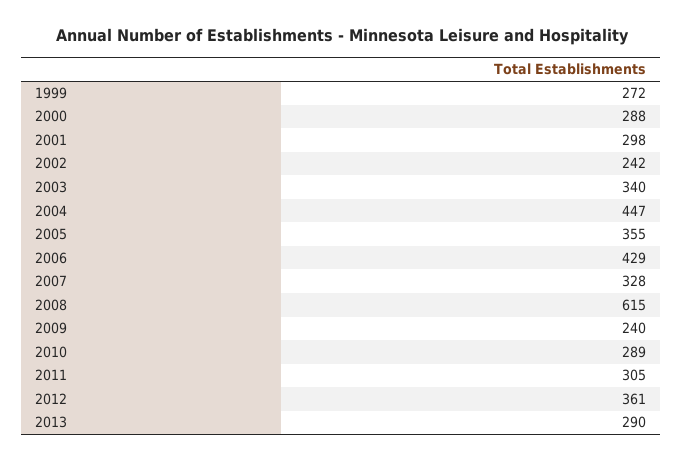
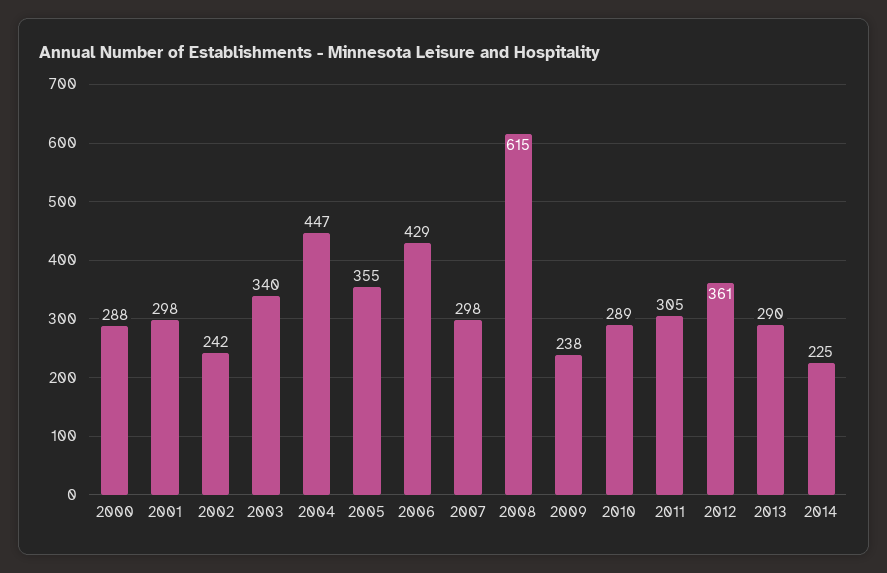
1999: 272 -> none
2007: 328 -> 298
2009: 240 -> 238
2014: none -> 225

